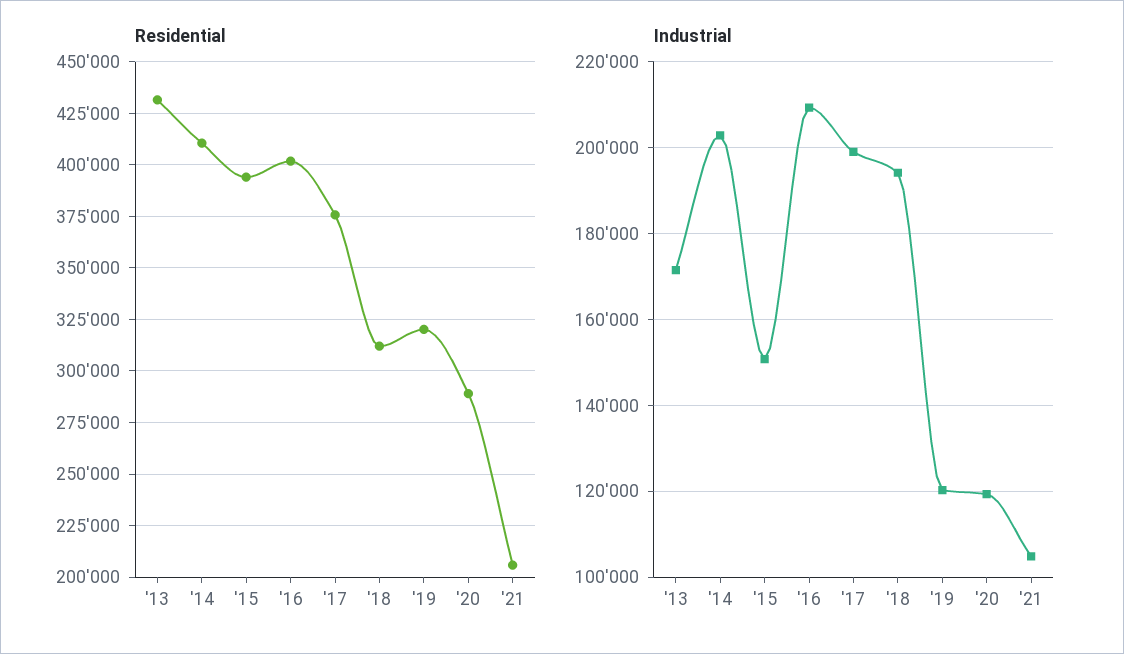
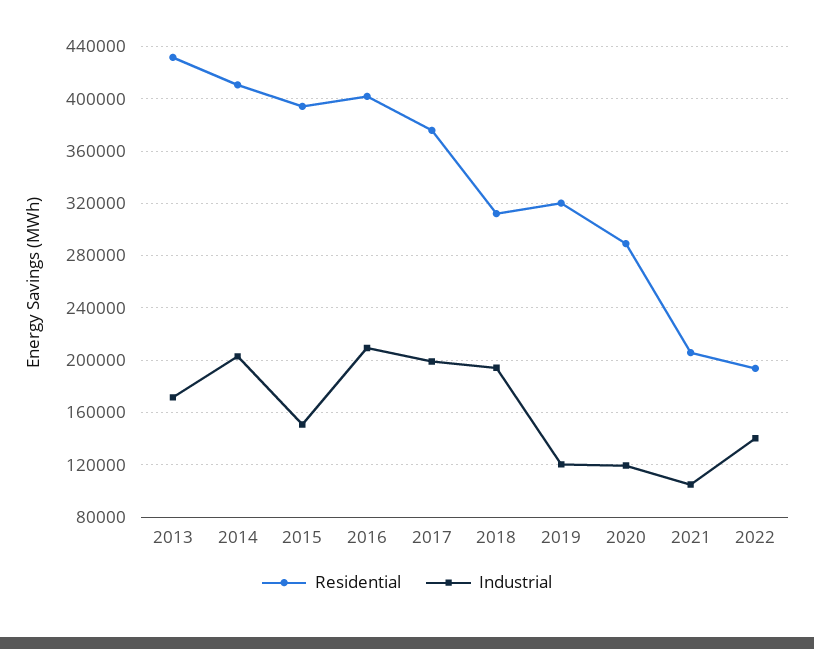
Residential, 2022: none -> 195000
Industrial, 2022: none -> 140000

